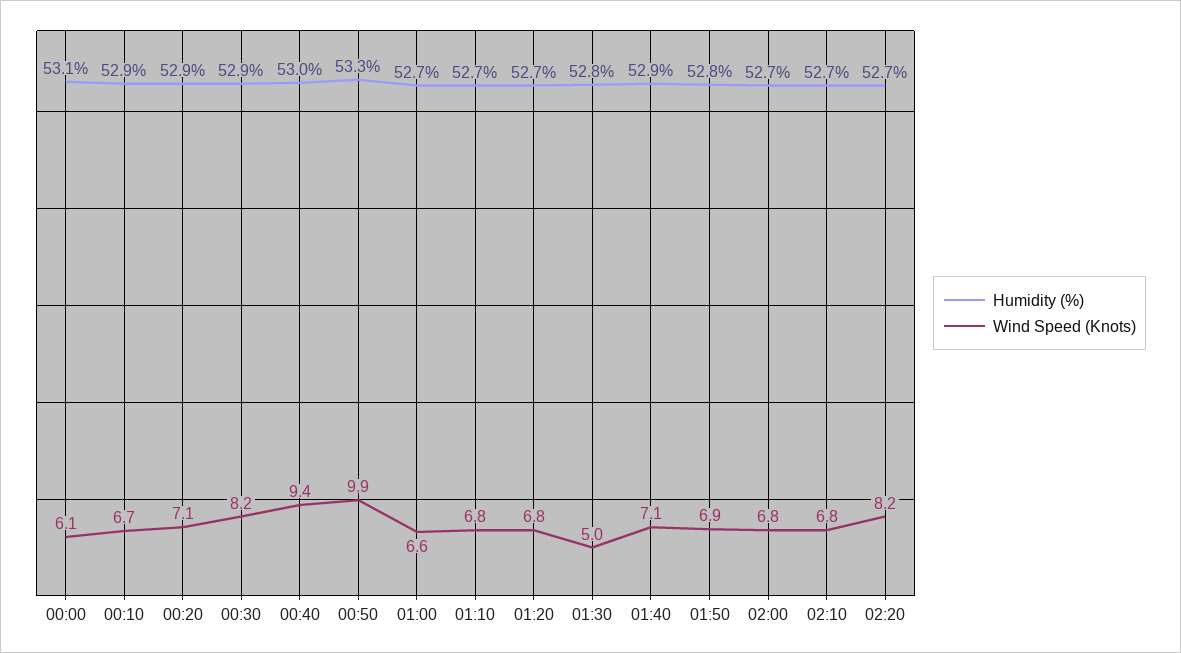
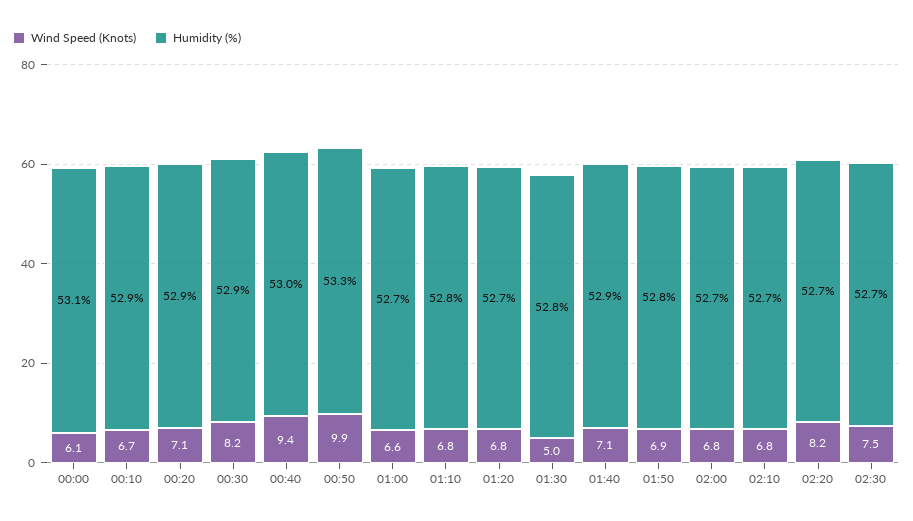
Humidity (%), 01:10: 52.7 -> 52.8
Wind Speed (Knots), 02:30: none -> 7.5
Humidity (%), 02:30: none -> 52.7

